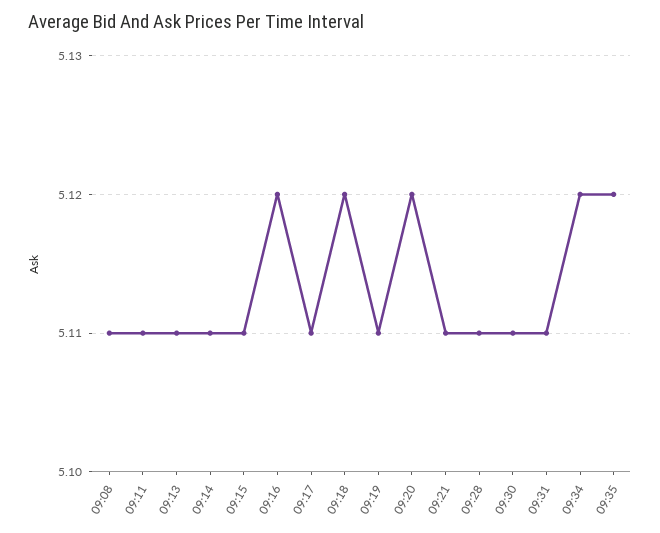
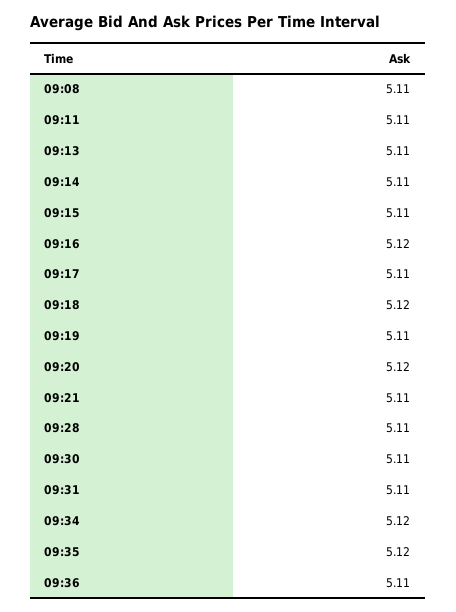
09:36: none -> 5.11

